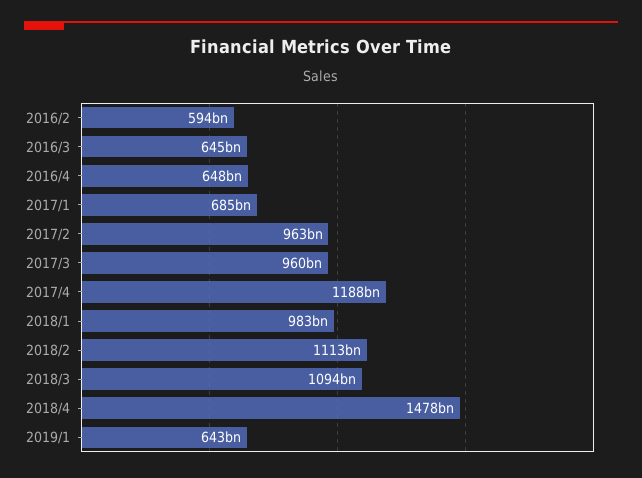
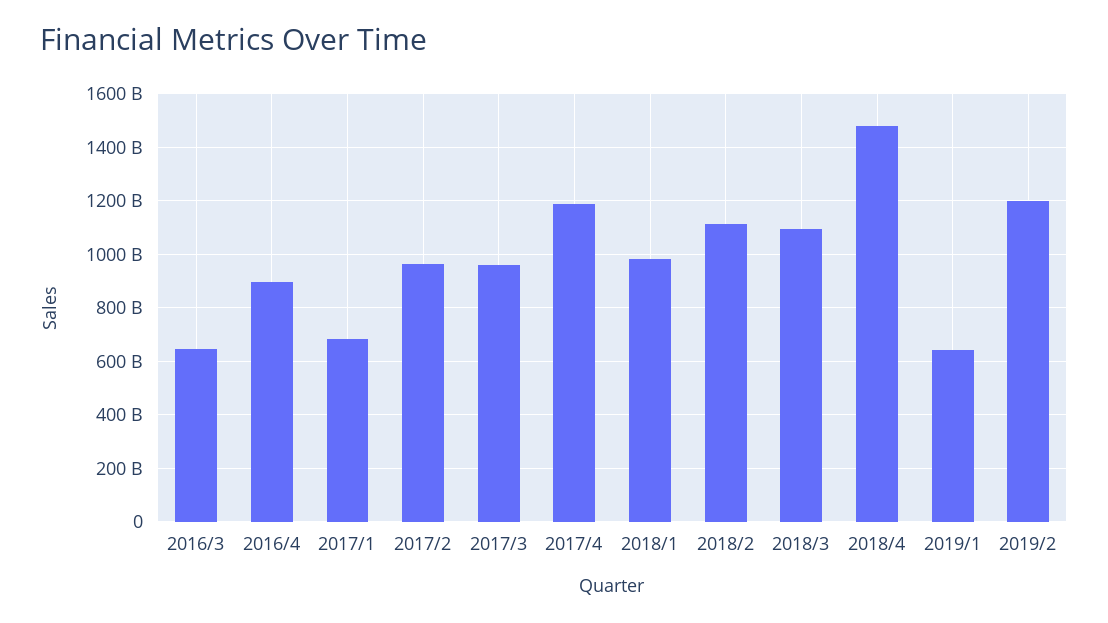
2016/2: 594000000000 -> none
2016/4: 648000000000 -> 900000000000
2019/2: none -> 1200000000000

